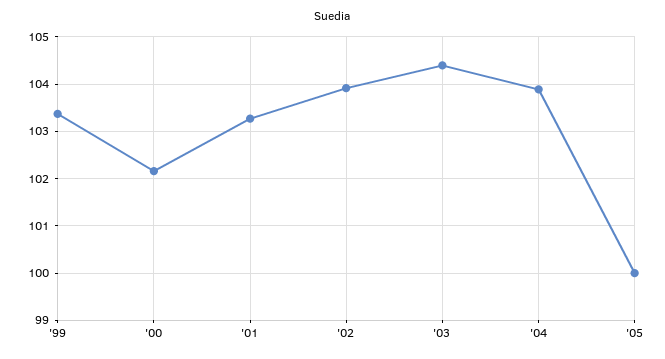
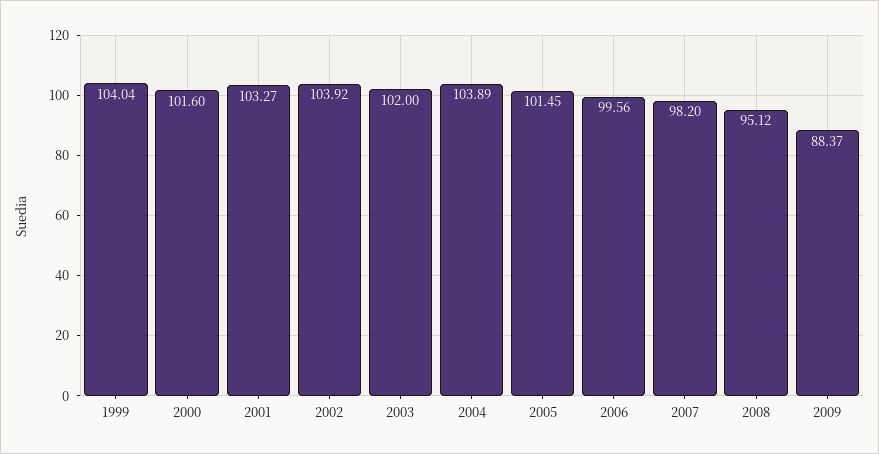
'99: 103.4 -> 104.04
'00: 102.2 -> 101.6
'03: 104.4 -> 102
'05: 100 -> 101.45
2006: none -> 99.56
2007: none -> 98.2
2008: none -> 95.12
2009: none -> 88.37

